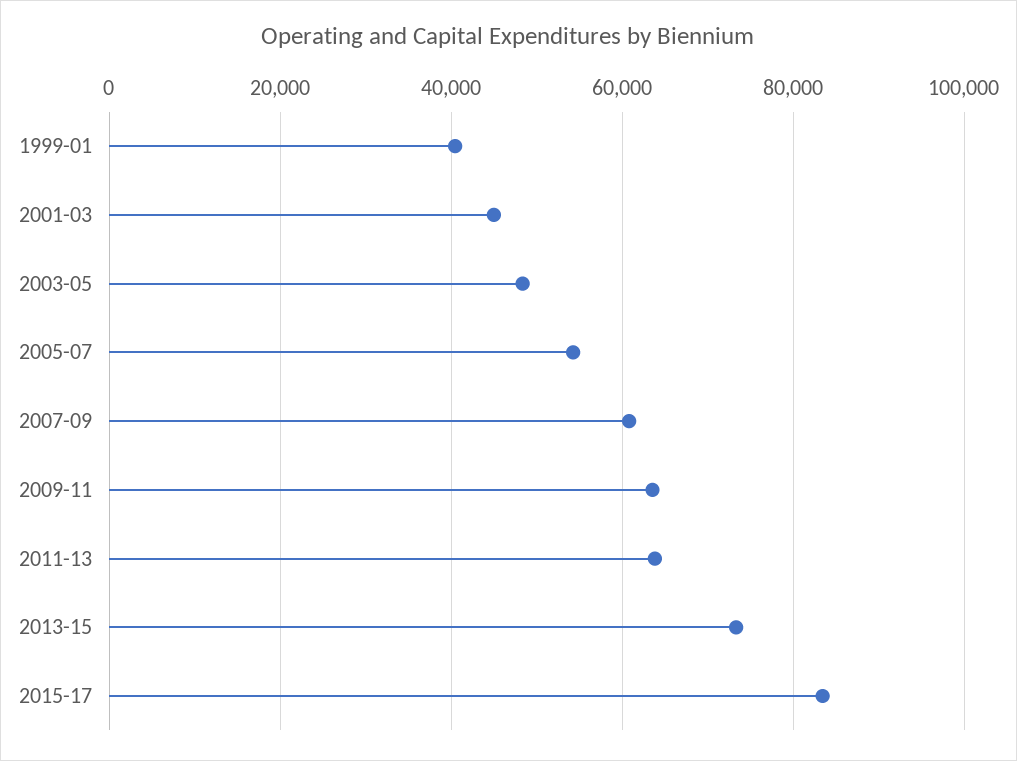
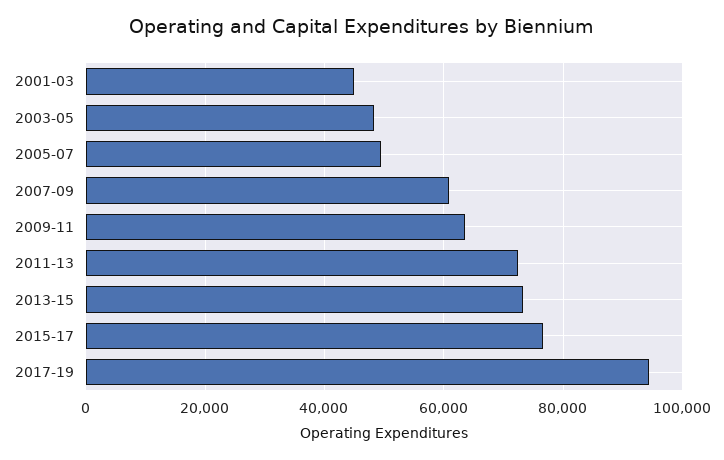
1999-01: 40000 -> none
2005-07: 54000 -> 50000
2011-13: 64000 -> 72000
2015-17: 84000 -> 76000
2017-19: none -> 94000

